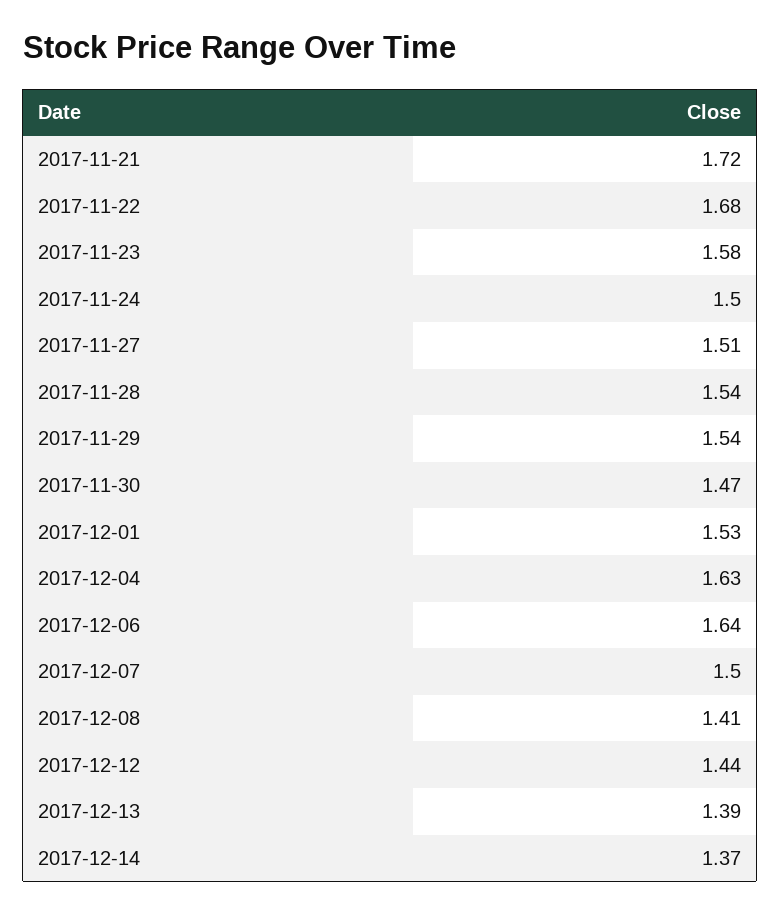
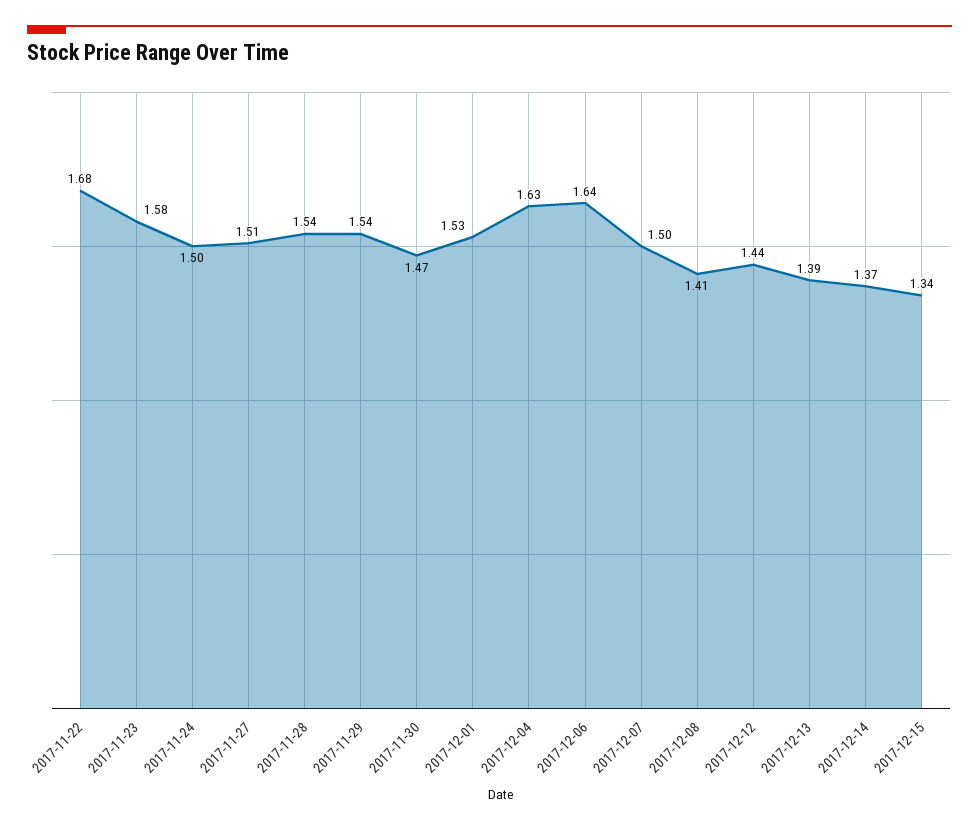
2017-11-21: 1.72 -> none
2017-12-15: none -> 1.34

